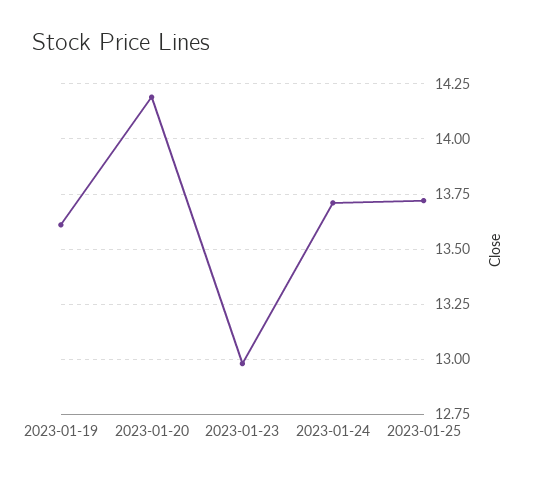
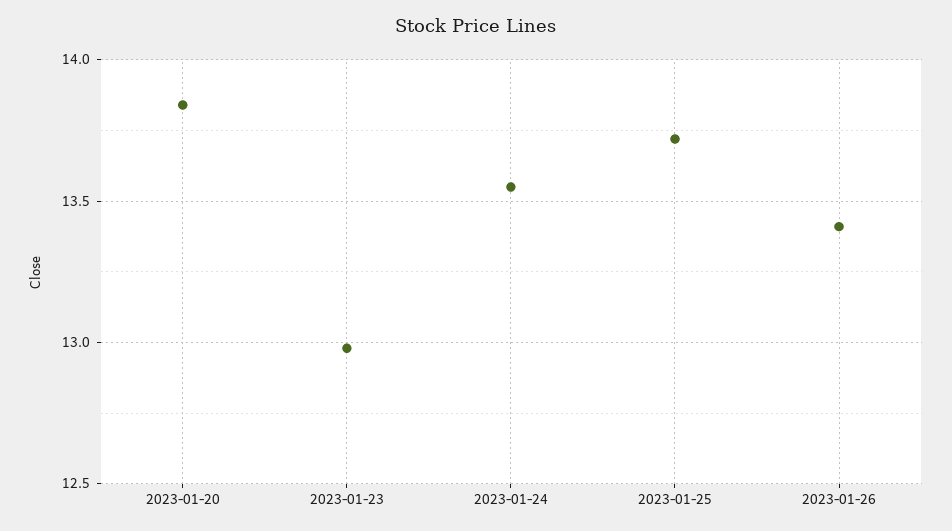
2023-01-19: 13.6 -> none
2023-01-20: 14.2 -> 13.85
2023-01-24: 13.7 -> 13.55
2023-01-26: none -> 13.4

